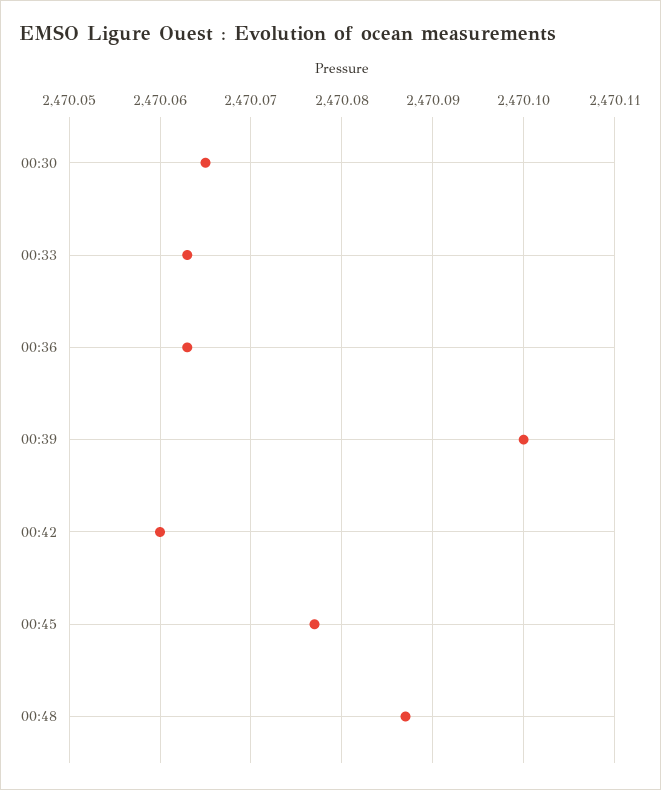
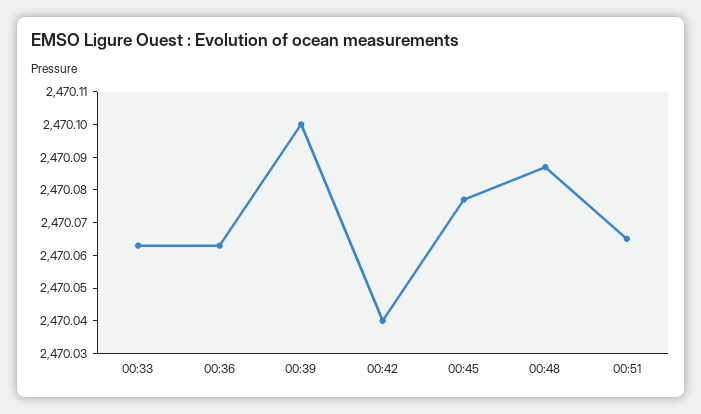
00:30: 2470.065 -> none
00:42: 2470.06 -> 2470.04
00:51: none -> 2470.065

